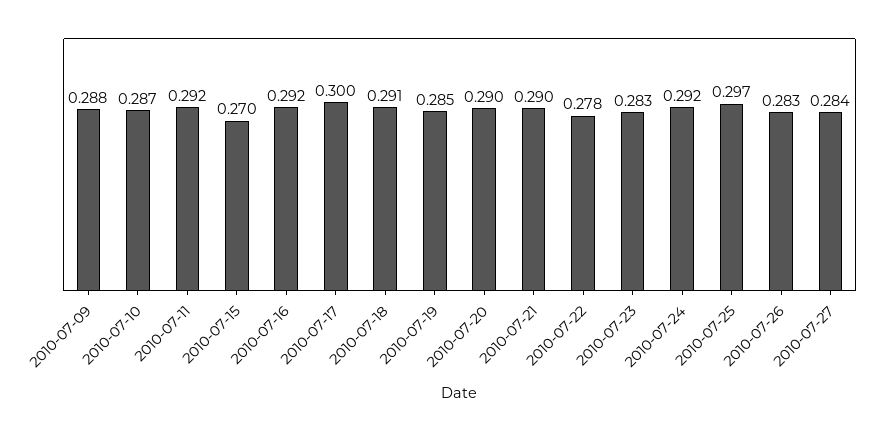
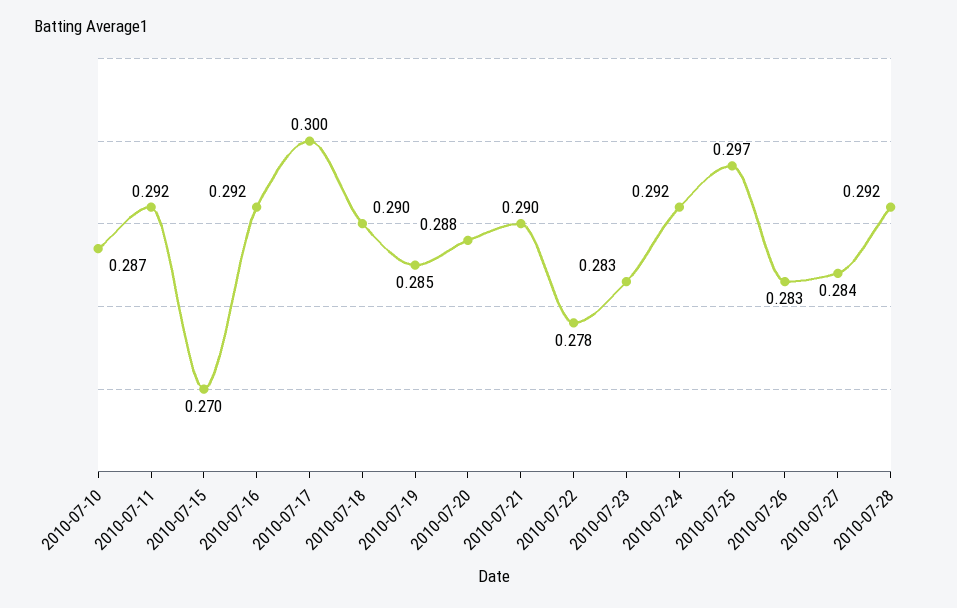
2010-07-09: 0.288 -> none
2010-07-18: 0.291 -> 0.29
2010-07-20: 0.29 -> 0.288
2010-07-28: none -> 0.292

